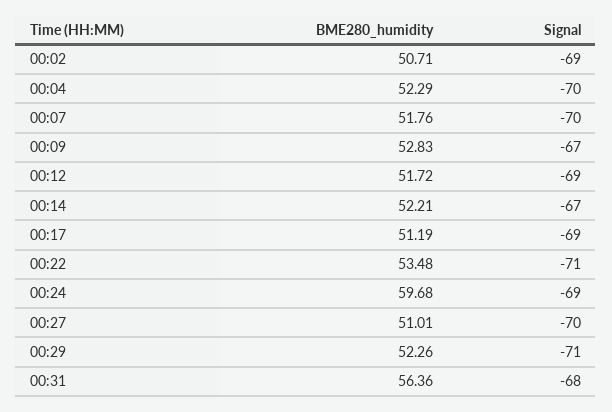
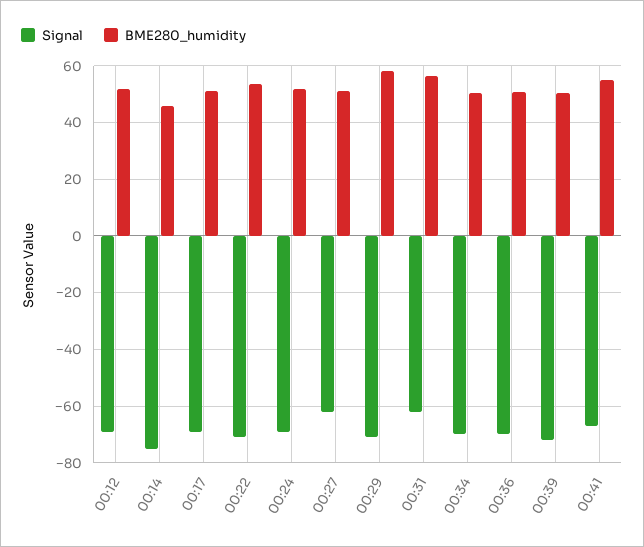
BME280_humidity, 00:02: 50.71 -> none
Signal, 00:02: -69 -> none
BME280_humidity, 00:04: 52.29 -> none
Signal, 00:04: -70 -> none
BME280_humidity, 00:07: 51.76 -> none
Signal, 00:07: -70 -> none
BME280_humidity, 00:09: 52.83 -> none
Signal, 00:09: -67 -> none
BME280_humidity, 00:14: 52.21 -> 45
Signal, 00:14: -67 -> -75
BME280_humidity, 00:24: 59.68 -> 52.5
Signal, 00:27: -70 -> -62.5
BME280_humidity, 00:29: 52.26 -> 57.5
Signal, 00:31: -68 -> -62.5
Signal, 00:34: none -> -70
BME280_humidity, 00:34: none -> 50
Signal, 00:36: none -> -70
BME280_humidity, 00:36: none -> 50
Signal, 00:39: none -> -72.5
BME280_humidity, 00:39: none -> 50
Signal, 00:41: none -> -67.5
BME280_humidity, 00:41: none -> 55

